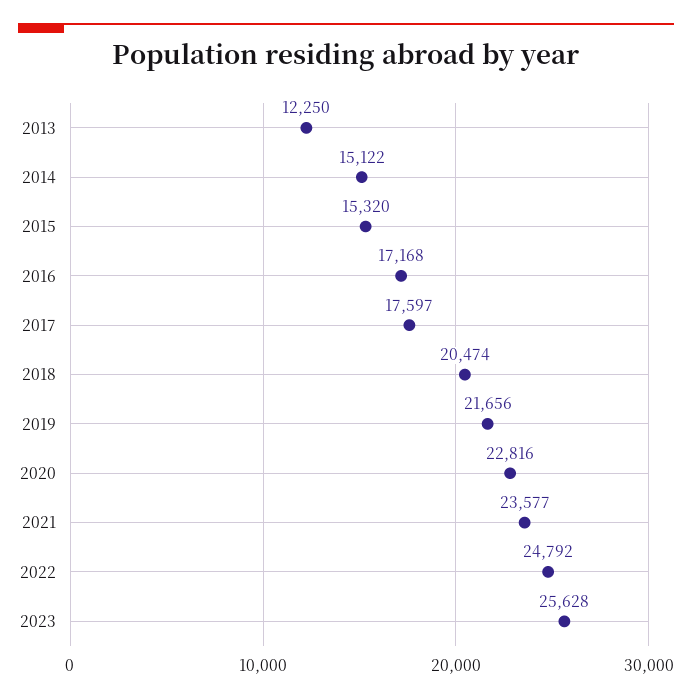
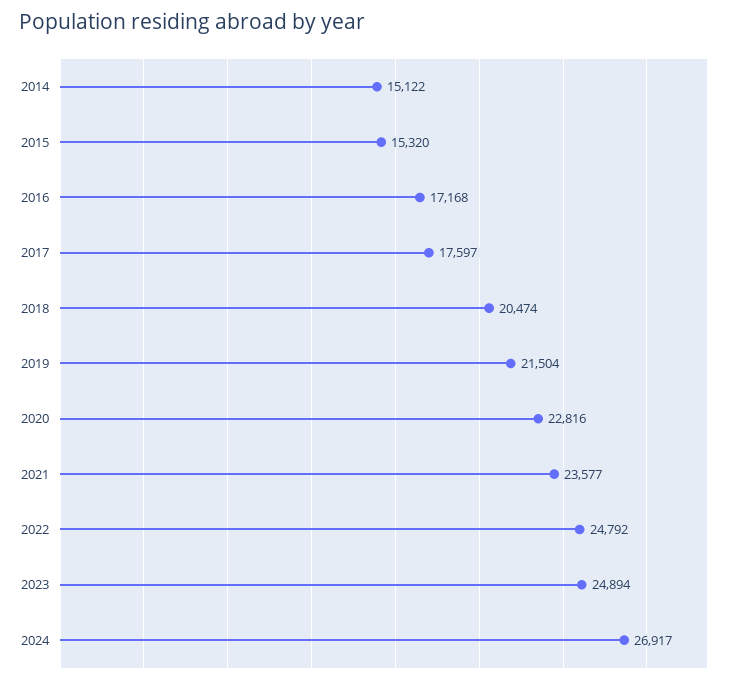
2013: 12250 -> none
2019: 21656 -> 21504
2023: 25628 -> 24894
2024: none -> 26917

